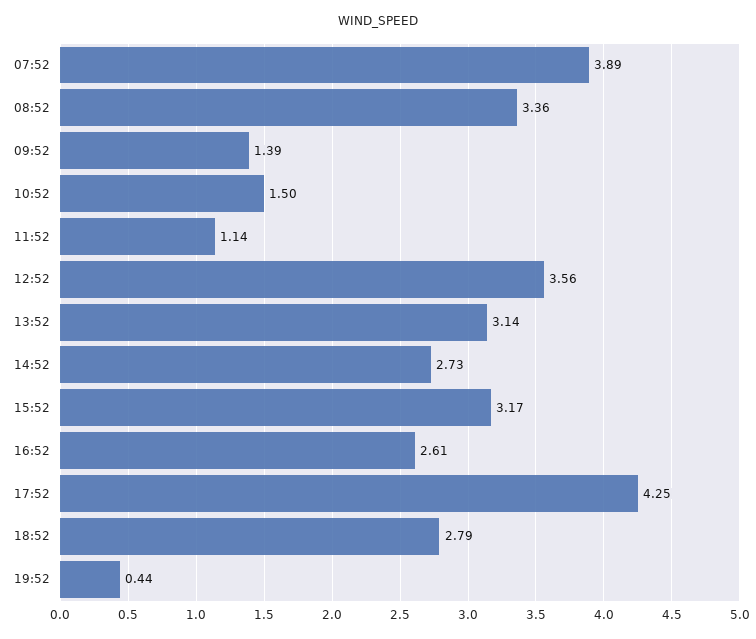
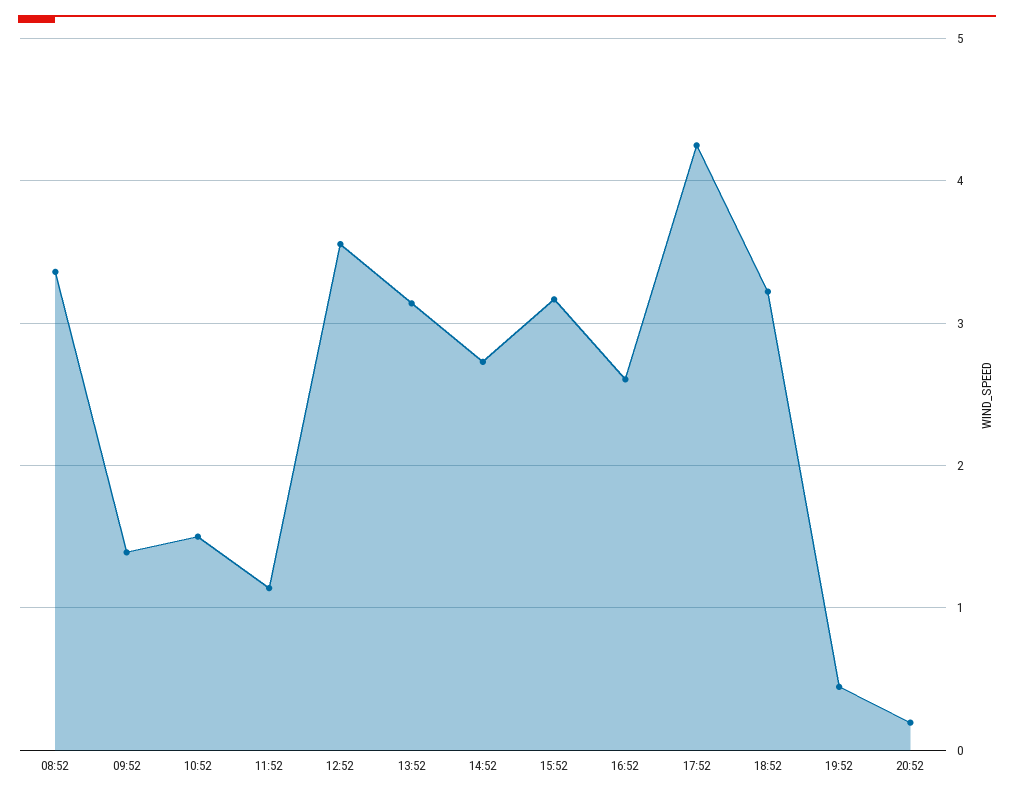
07:52: 3.89 -> none
18:52: 2.79 -> 3.2
20:52: none -> 0.2

